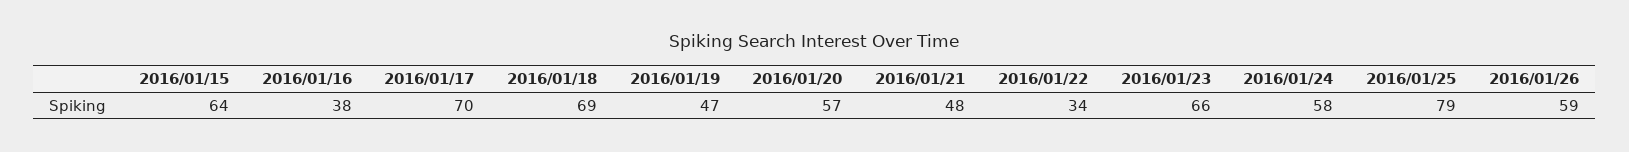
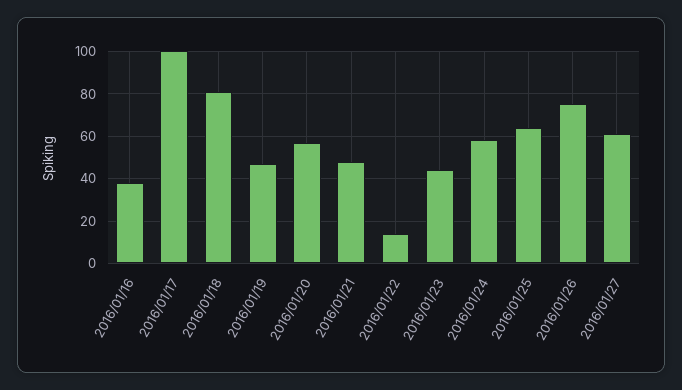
2016/01/15: 64 -> none
2016/01/17: 70 -> 100
2016/01/18: 69 -> 80
2016/01/22: 34 -> 15
2016/01/23: 66 -> 45
2016/01/25: 79 -> 65
2016/01/26: 59 -> 75
2016/01/27: none -> 60

